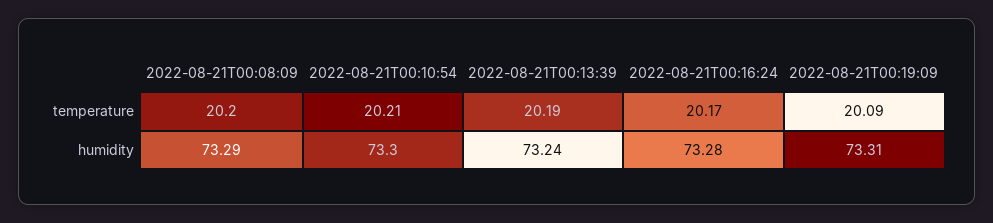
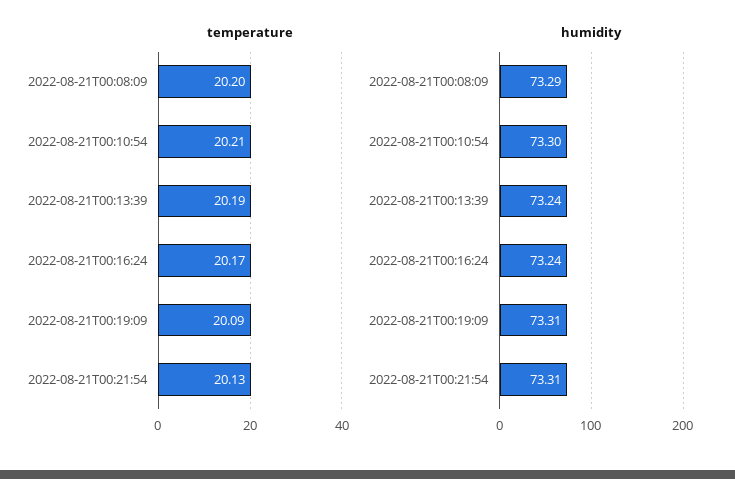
humidity, 2022-08-21T00:16:24: 73.28 -> 73.24
temperature, 2022-08-21T00:21:54: none -> 20.13
humidity, 2022-08-21T00:21:54: none -> 73.31

